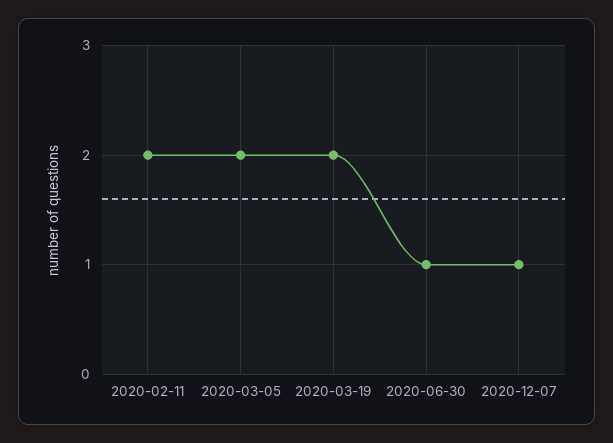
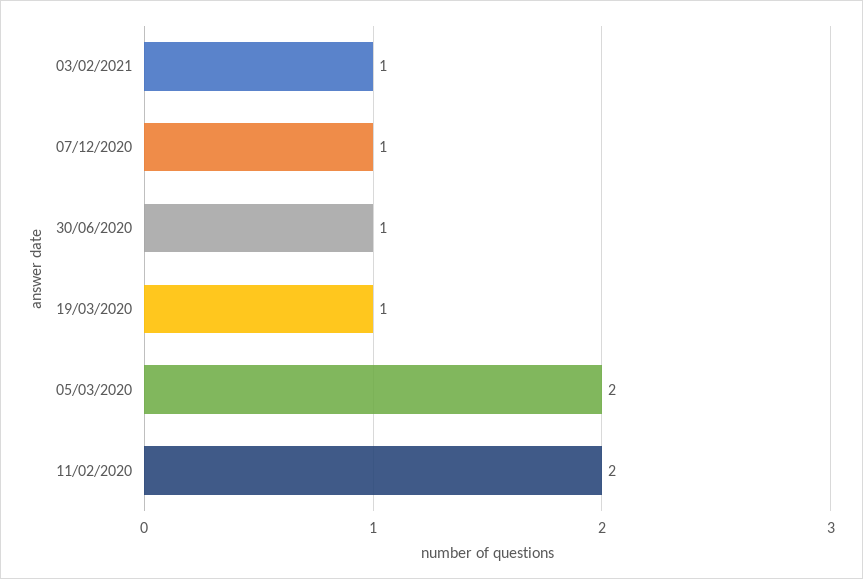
2020-03-19: 2 -> 1
03/02/2021: none -> 1

